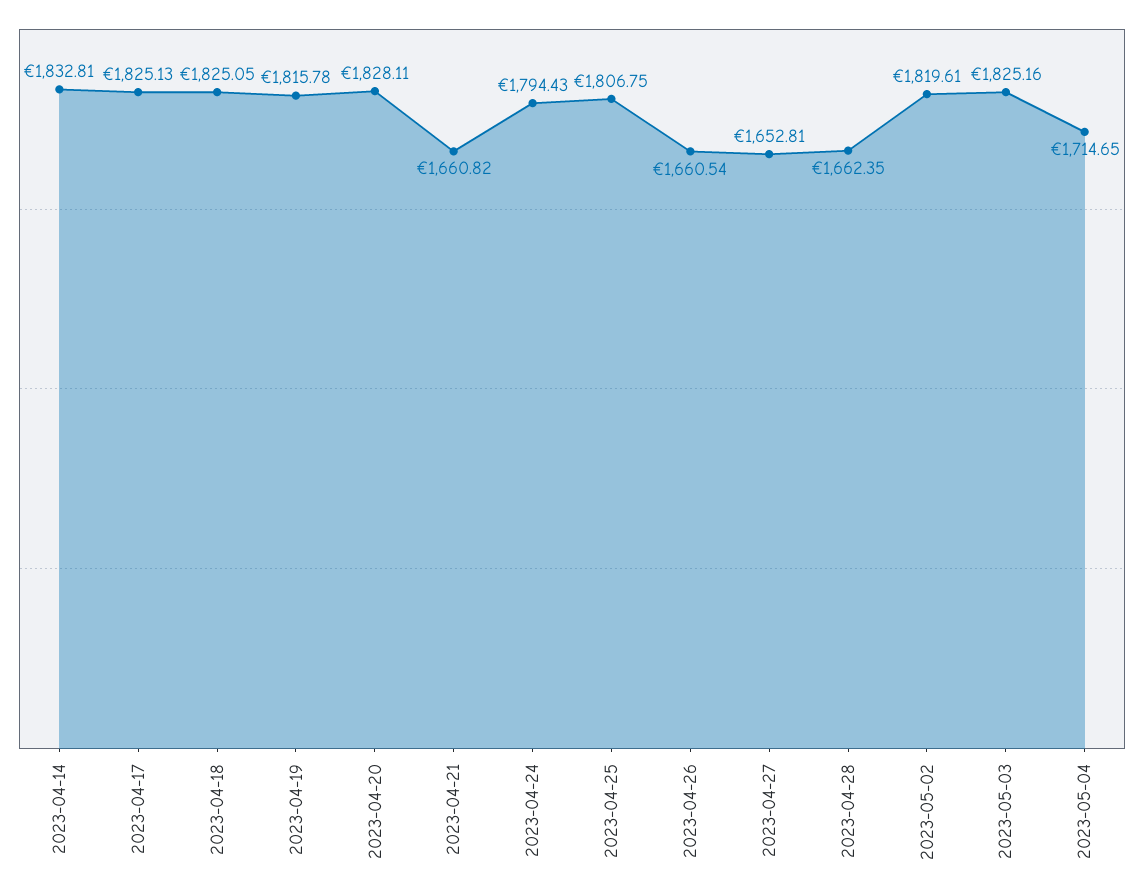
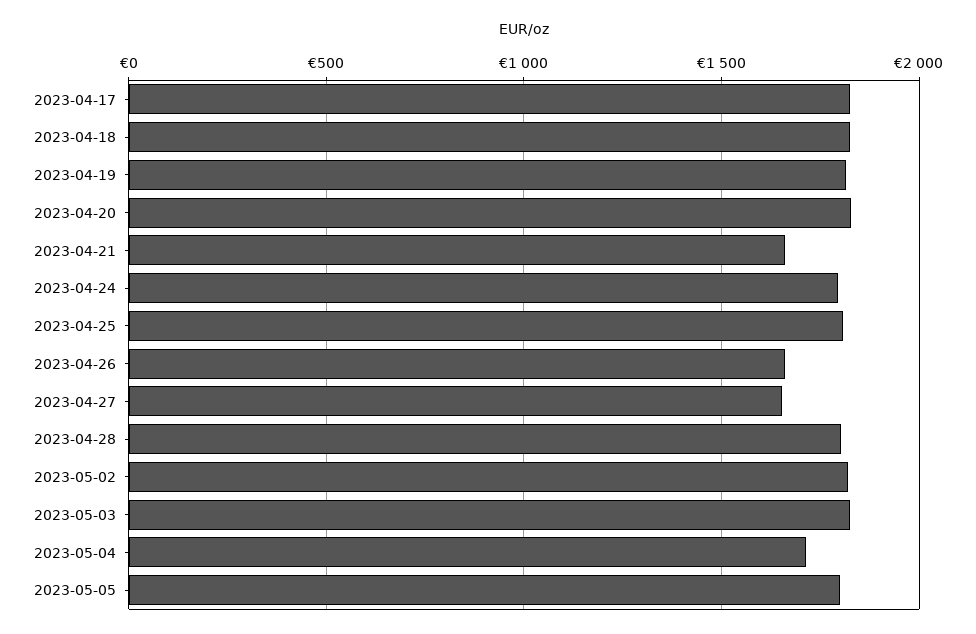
2023-04-14: 1832.81 -> none
2023-04-28: 1662.35 -> 1800
2023-05-05: none -> 1800

